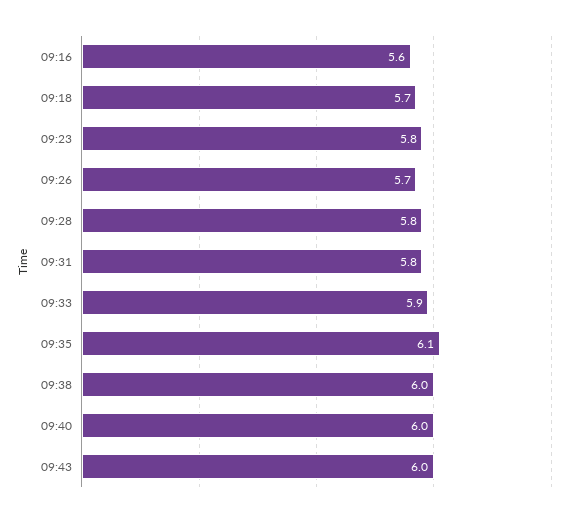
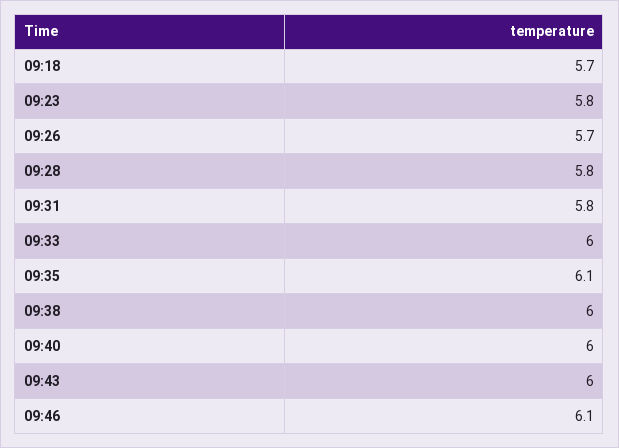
09:16: 5.6 -> none
09:33: 5.9 -> 6
09:46: none -> 6.1

